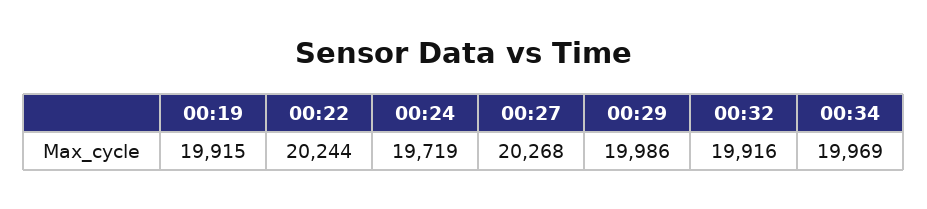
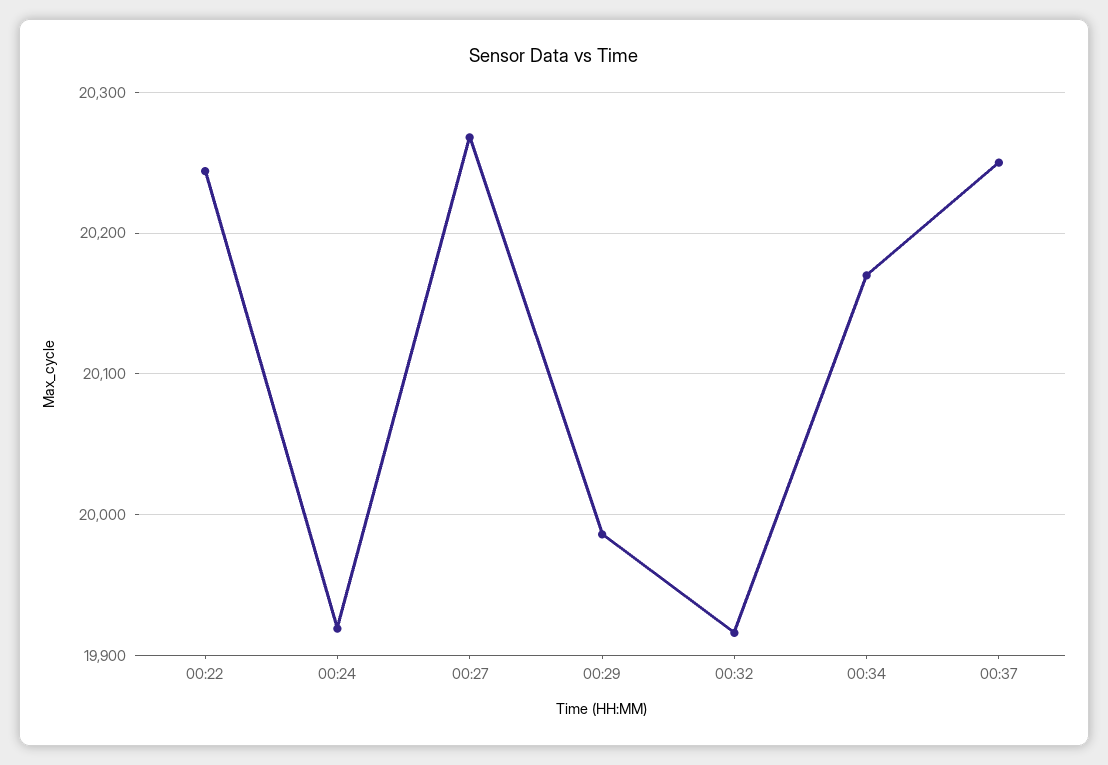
00:19: 19915 -> none
00:24: 19719 -> 19920
00:34: 19969 -> 20170
00:37: none -> 20250

